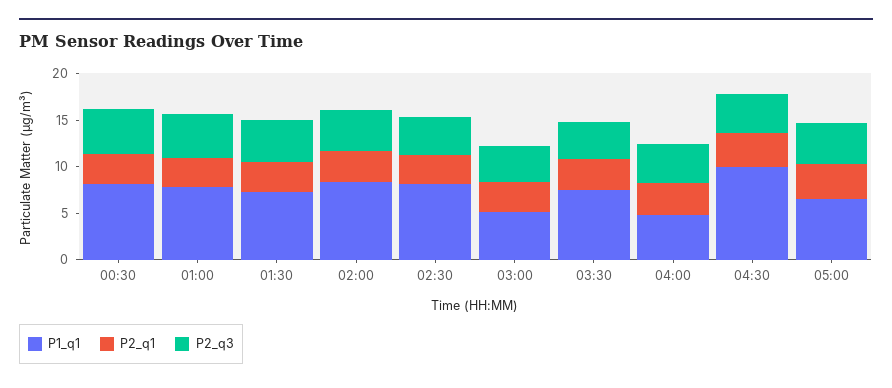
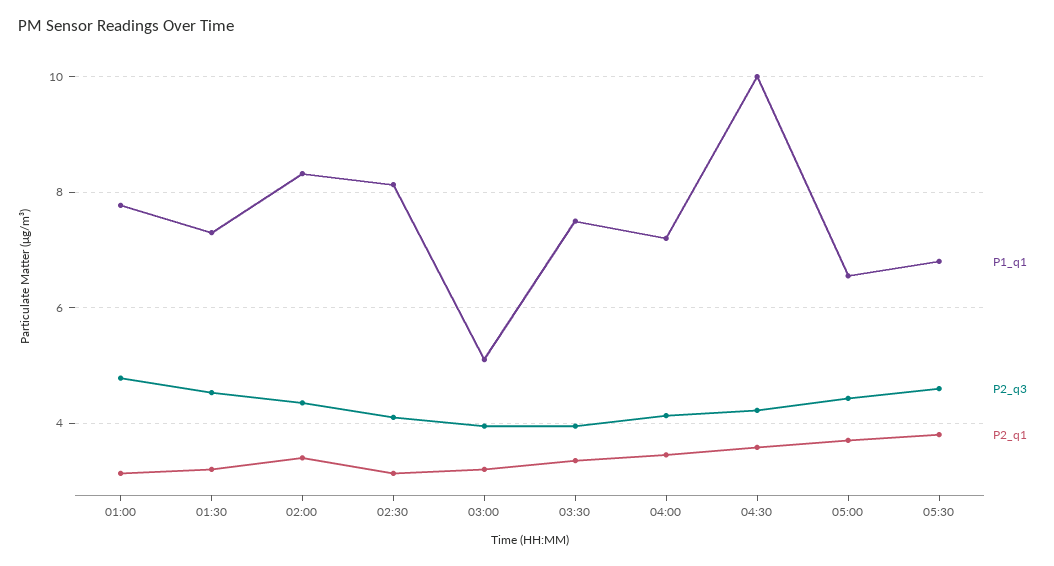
P1_q1, 00:30: 8 -> none
P2_q1, 00:30: 3 -> none
P2_q3, 00:30: 5 -> none
P1_q1, 04:00: 5 -> 7.2
P1_q1, 05:30: none -> 6.8
P2_q3, 05:30: none -> 4.6
P2_q1, 05:30: none -> 3.8

